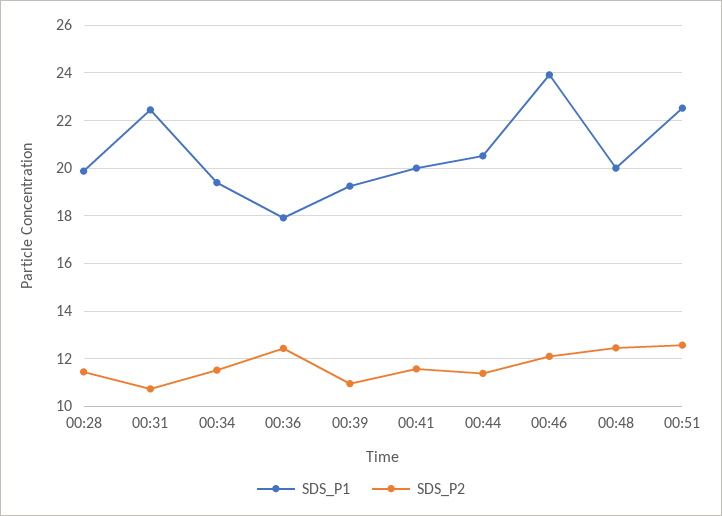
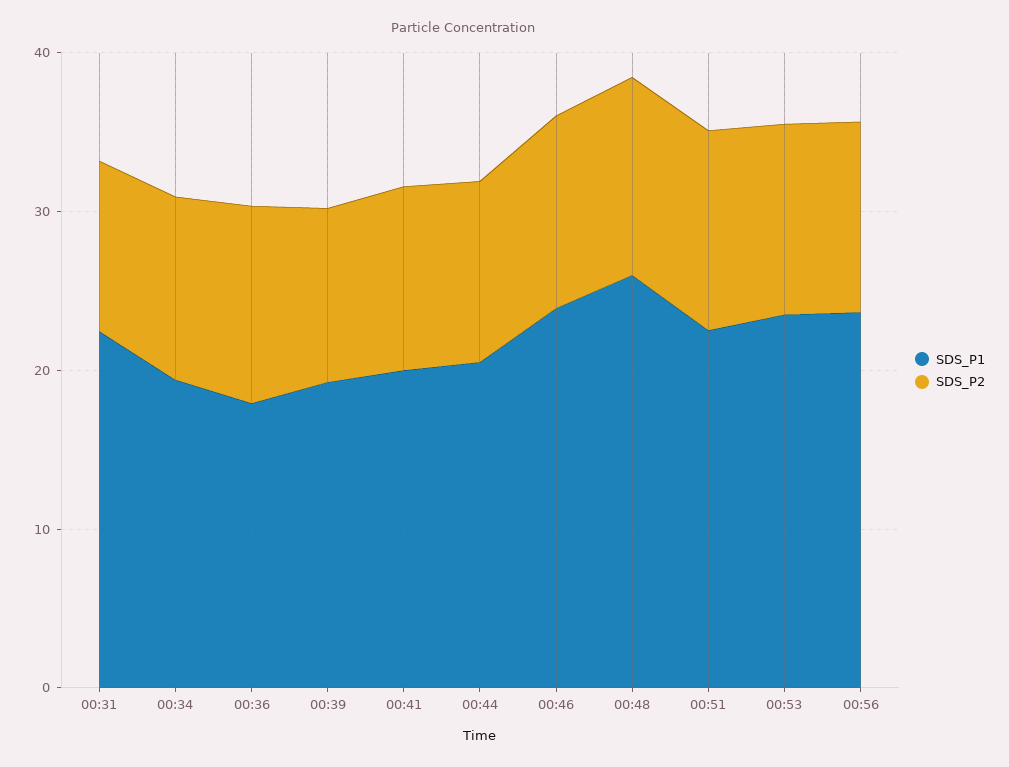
SDS_P1, 00:28: 20 -> none
SDS_P2, 00:28: 11.5 -> none
SDS_P1, 00:48: 20 -> 26
SDS_P1, 00:53: none -> 24
SDS_P2, 00:53: none -> 12
SDS_P1, 00:56: none -> 24
SDS_P2, 00:56: none -> 12

